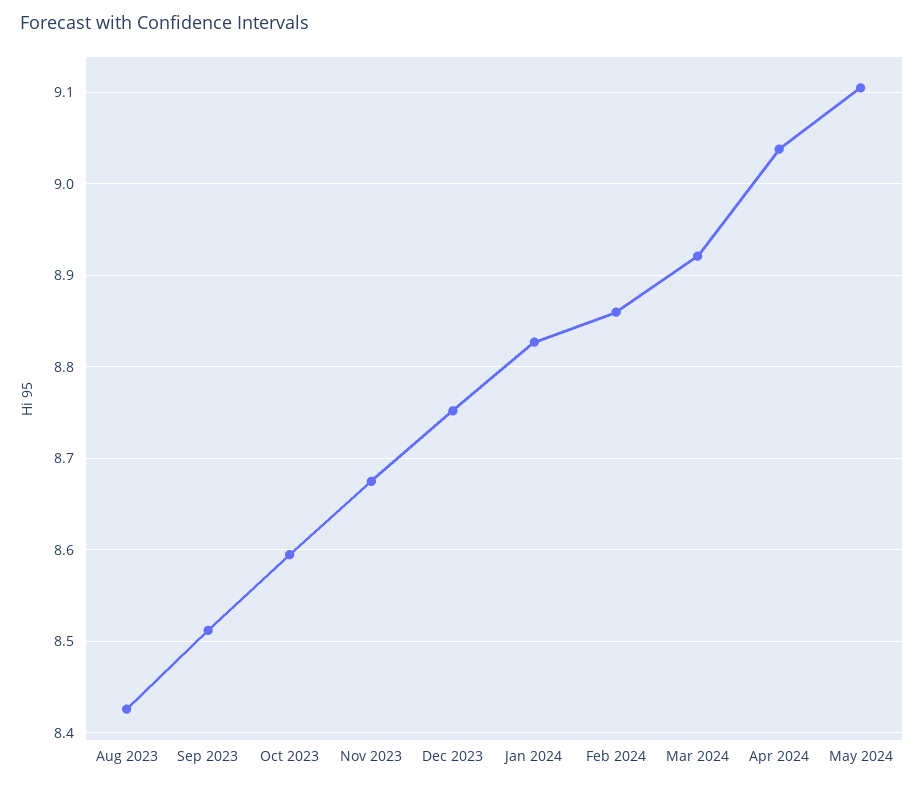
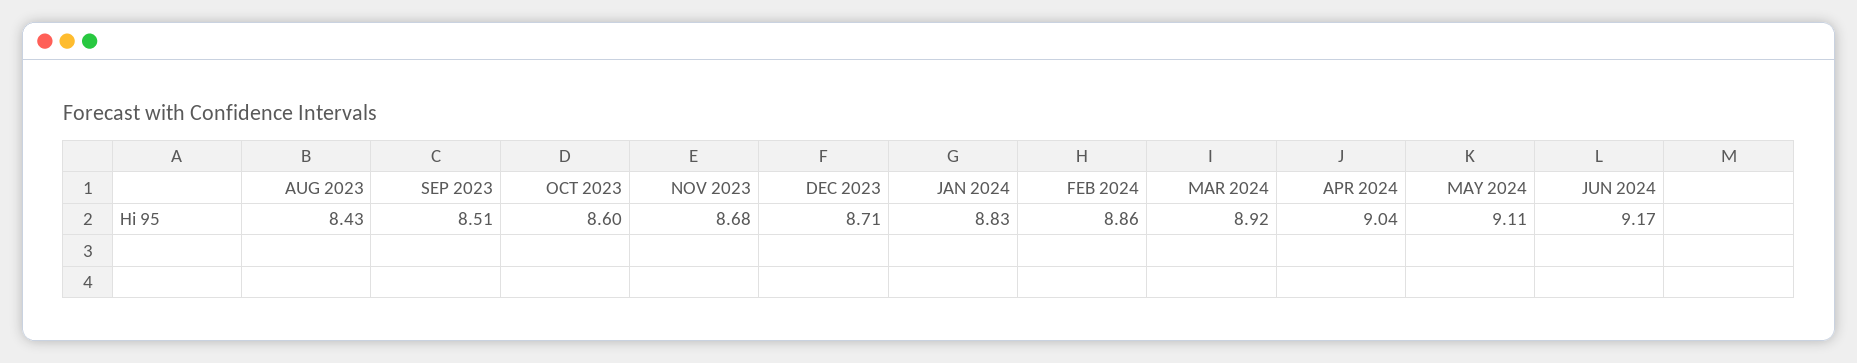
Dec 2023: 8.75 -> 8.71
JUN 2024: none -> 9.17

